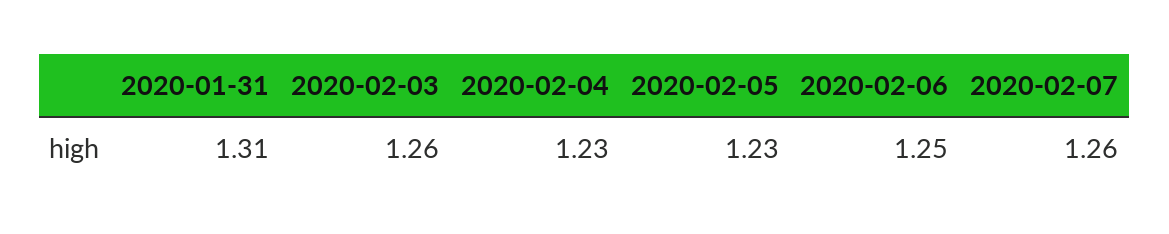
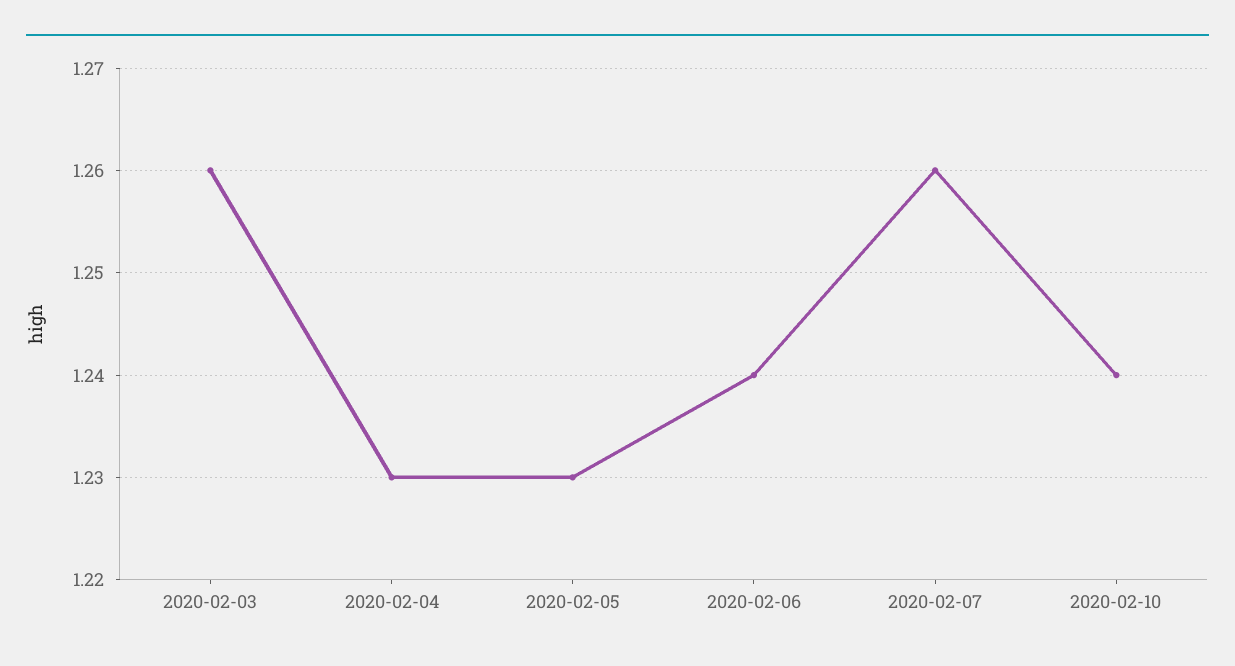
2020-01-31: 1.31 -> none
2020-02-06: 1.25 -> 1.24
2020-02-10: none -> 1.24

